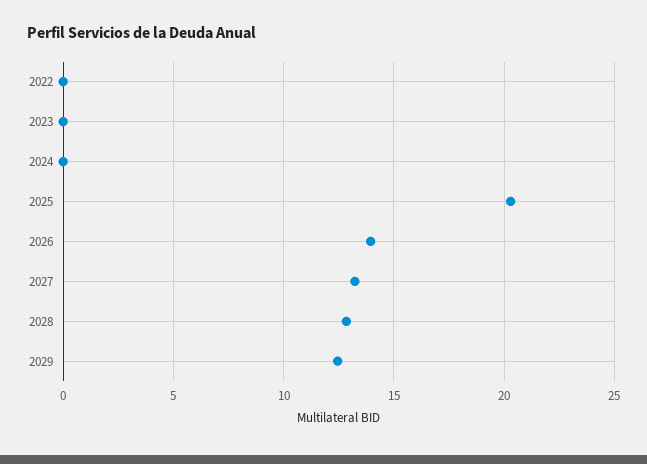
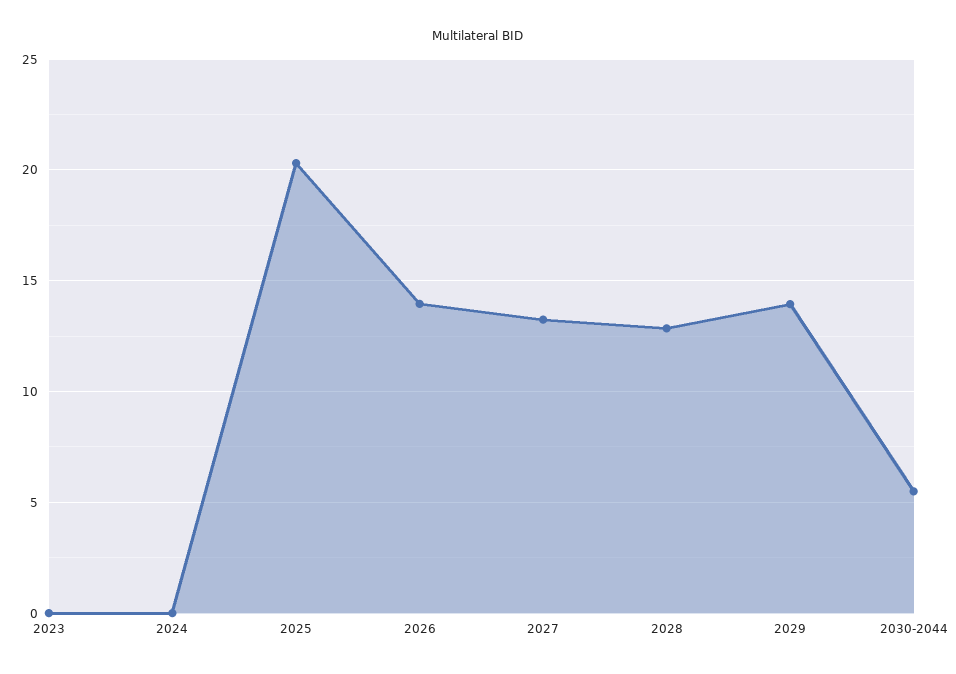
2022: 0 -> none
2029: 12.5 -> 14
2030-2044: none -> 5.5

